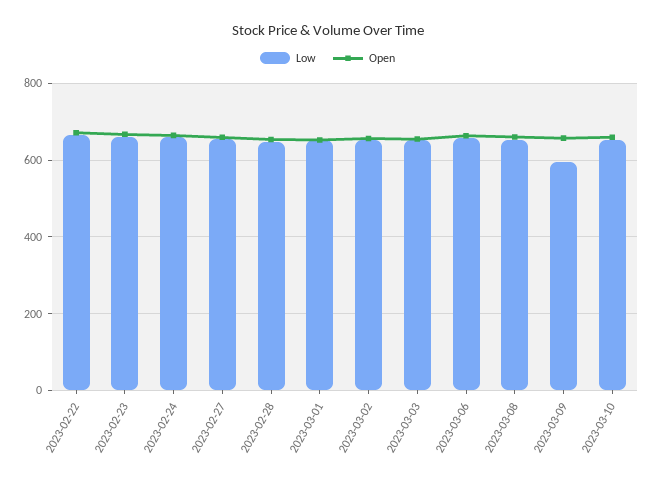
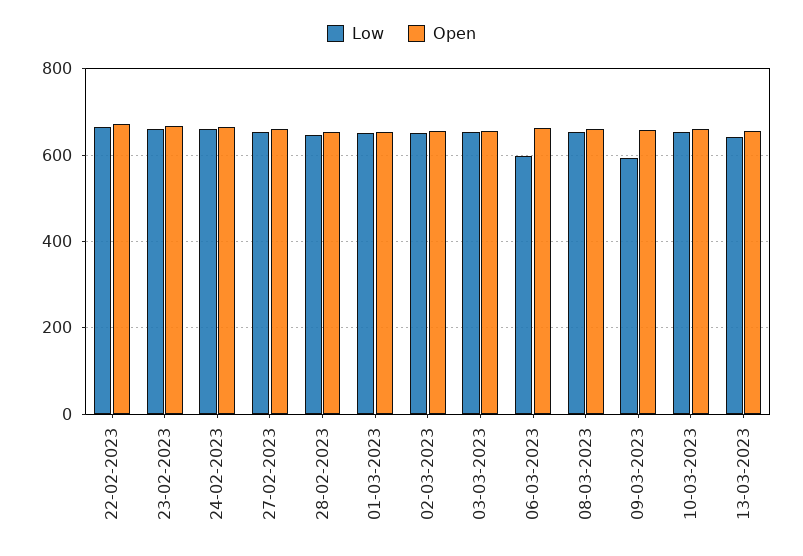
Low, 2023-03-06: 660 -> 600
Low, 13-03-2023: none -> 640
Open, 13-03-2023: none -> 660

